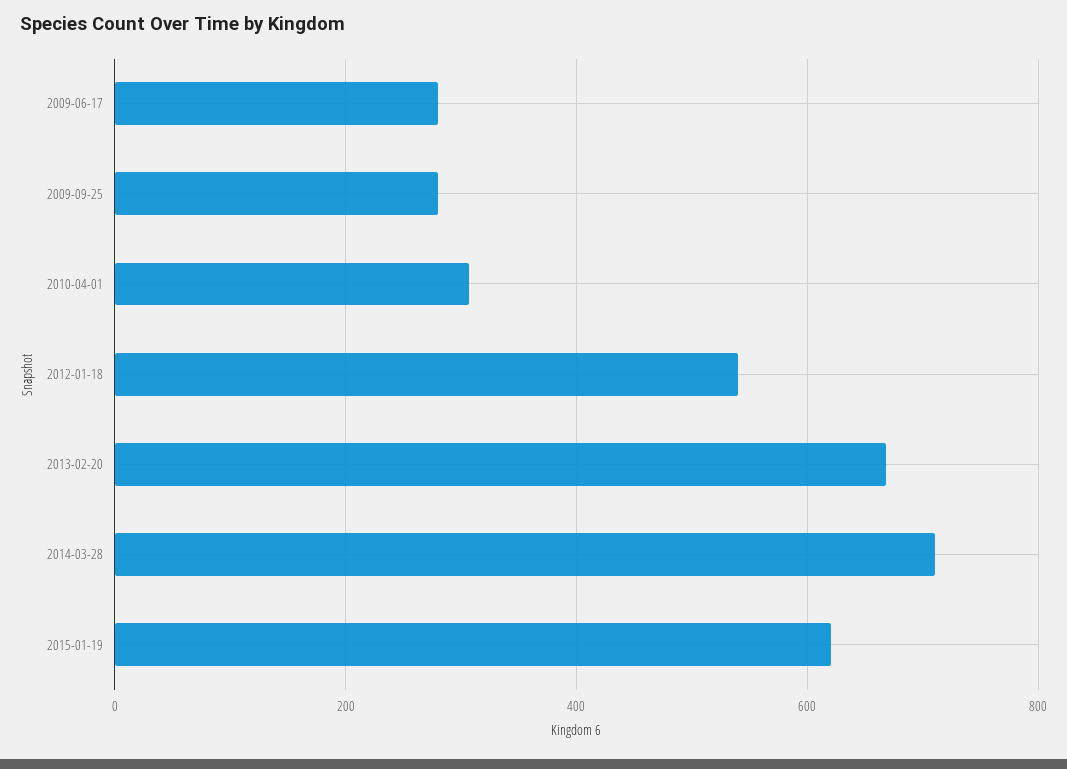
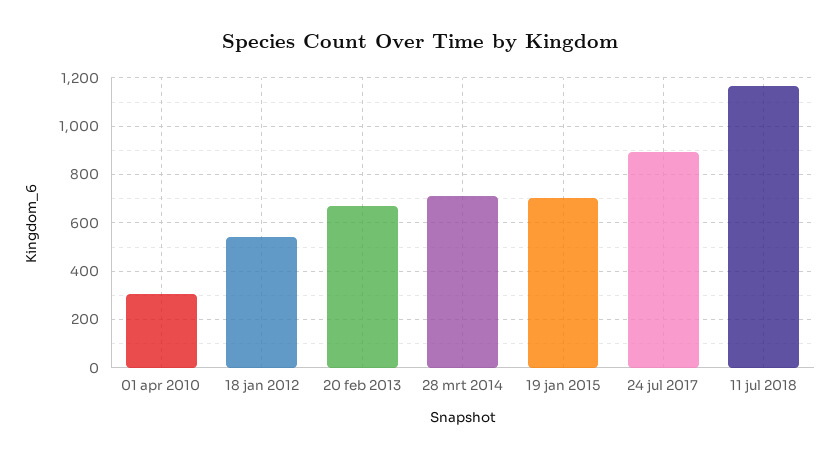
2009-06-17: 280 -> none
2009-09-25: 280 -> none
2015-01-19: 620 -> 700
24 jul 2017: none -> 900
11 jul 2018: none -> 1175

